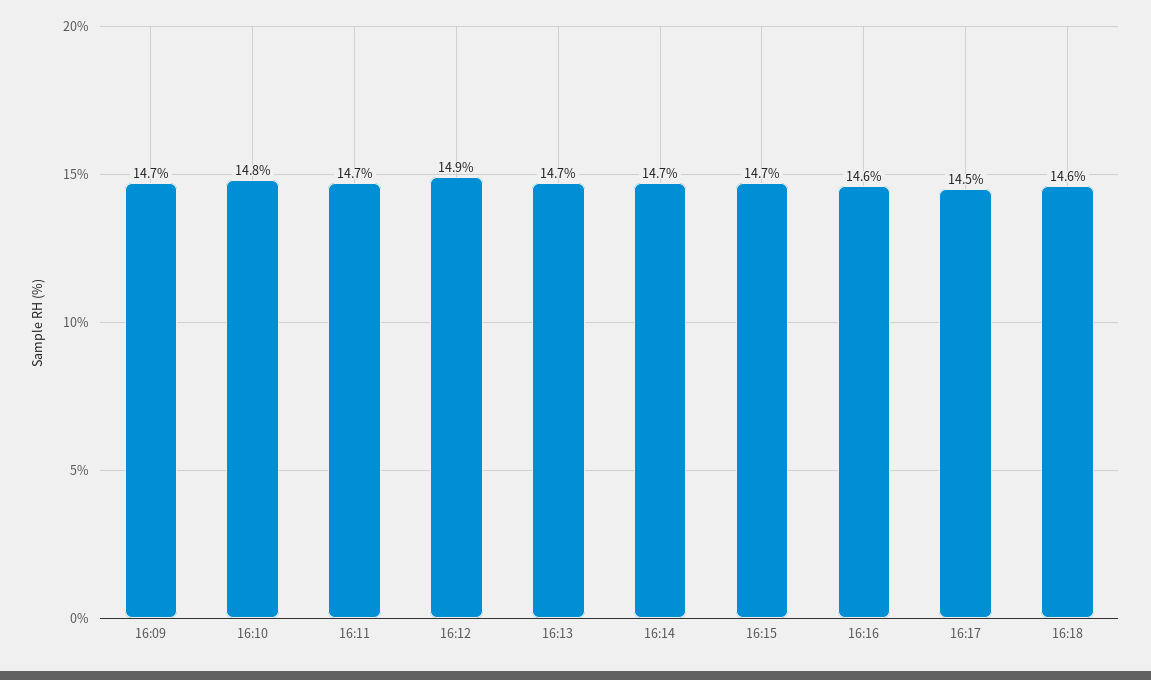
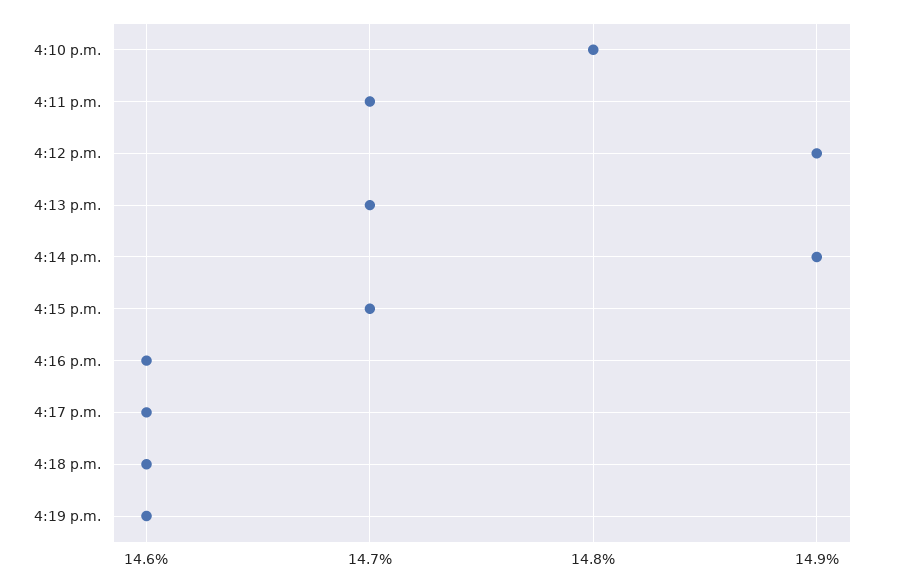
16:09: 14.7 -> none
16:14: 14.7 -> 14.9
16:17: 14.5 -> 14.6
4:19 p.m.: none -> 14.6

